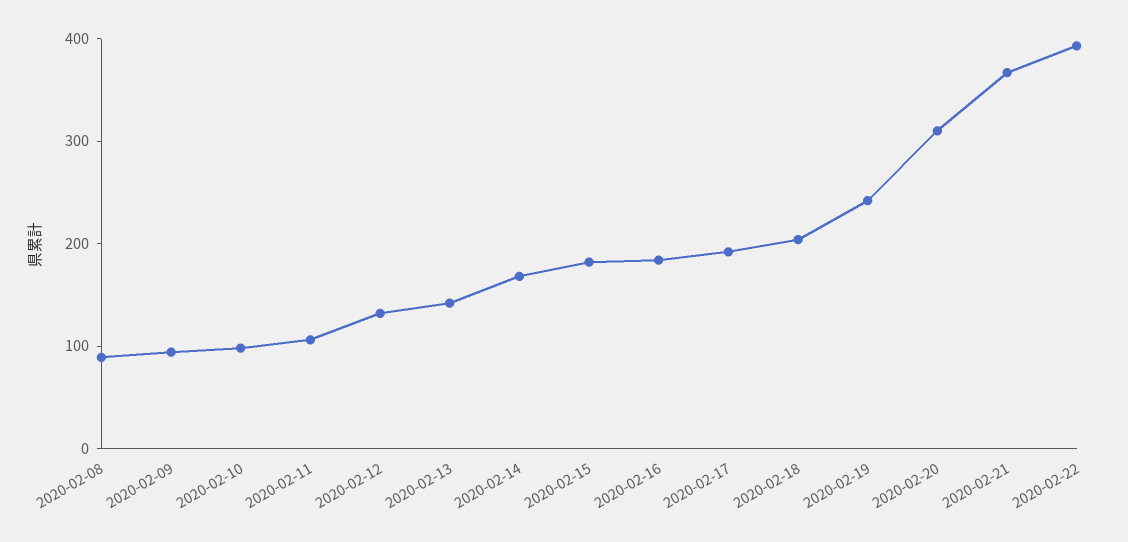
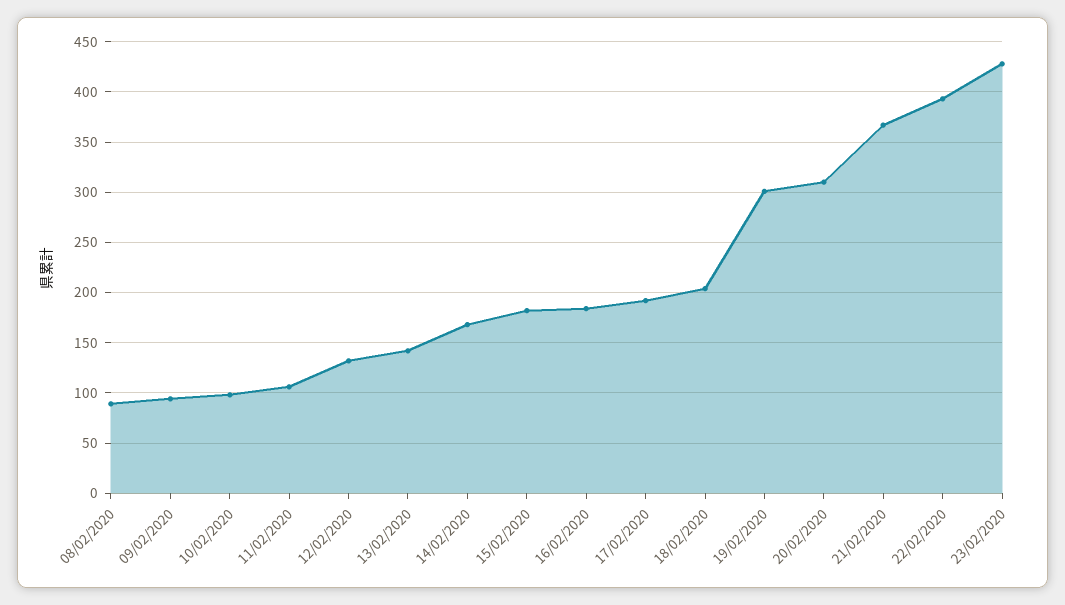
2020-02-19: 240 -> 300
23/02/2020: none -> 430

